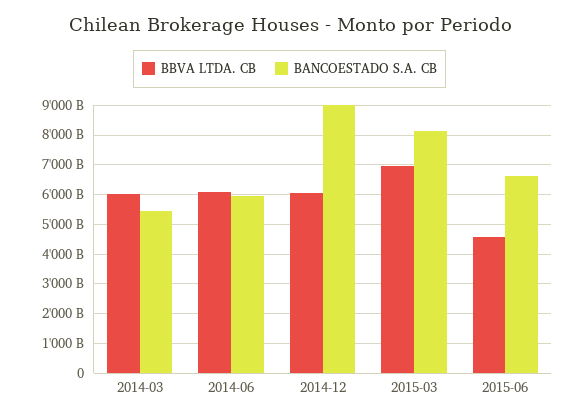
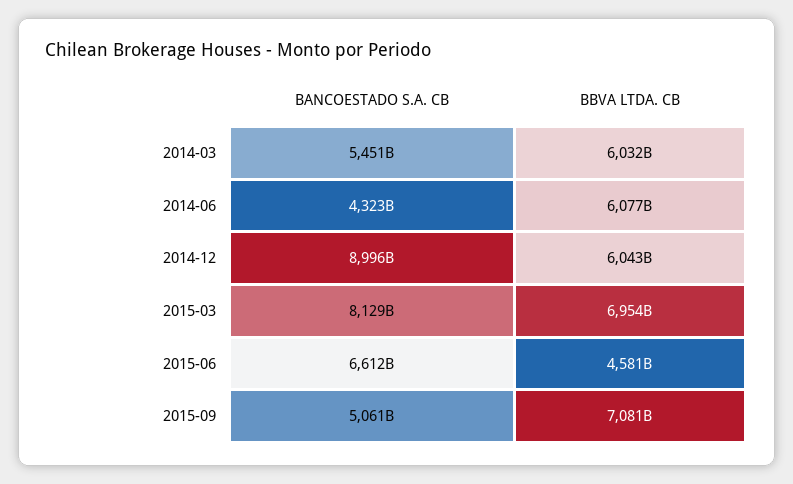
BANCOESTADO S.A. CB, 2014-06: 6000000000000 -> 4323000000000
BANCOESTADO S.A. CB, 2015-09: none -> 5061000000000
BBVA LTDA. CB, 2015-09: none -> 7081000000000

